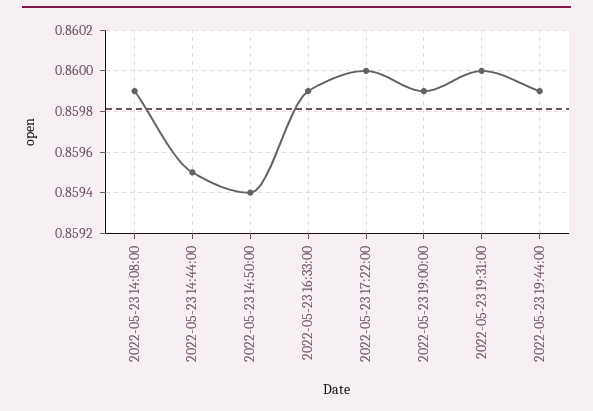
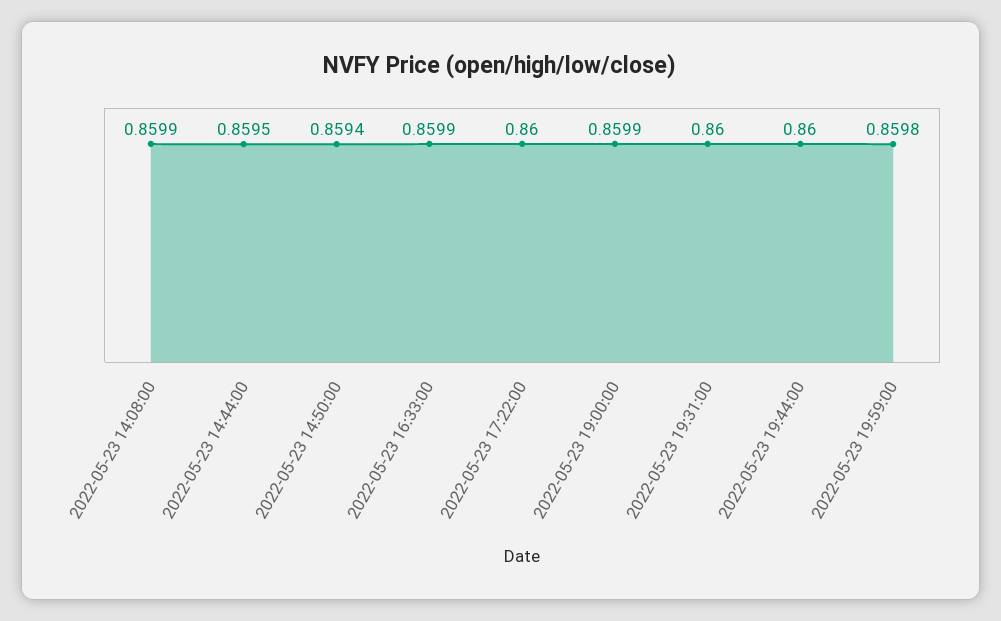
2022-05-23 19:44:00: 0.8599 -> 0.86
2022-05-23 19:59:00: none -> 0.8598

